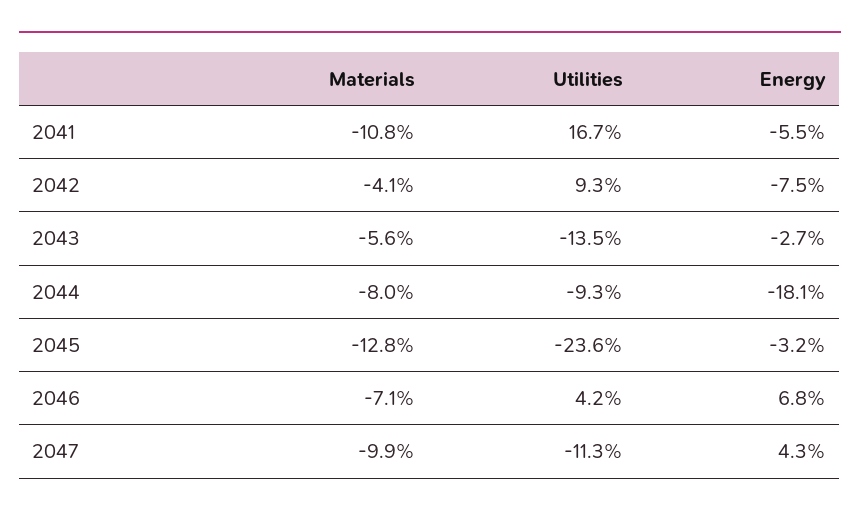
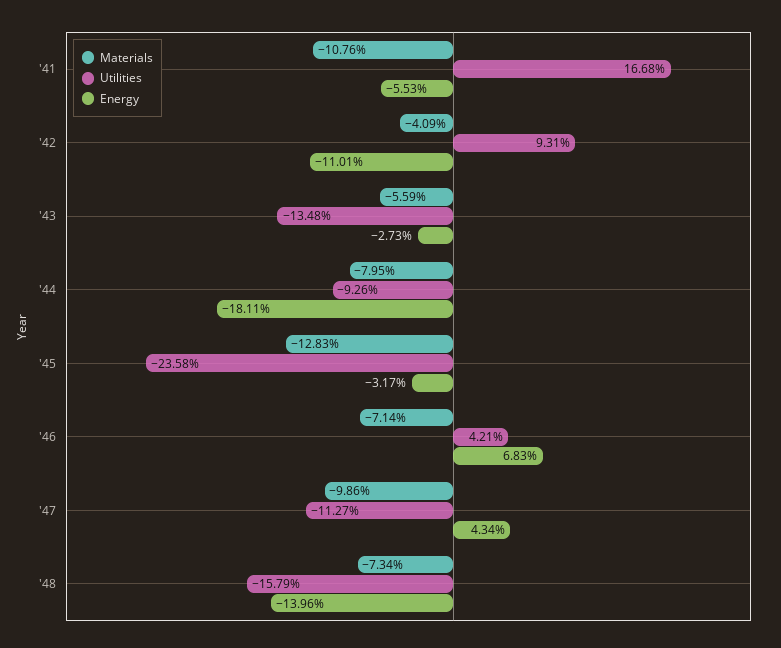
Energy, 2042: -7.5 -> -11.01
Materials, '48: none -> -7.34
Utilities, '48: none -> -15.79
Energy, '48: none -> -13.96

